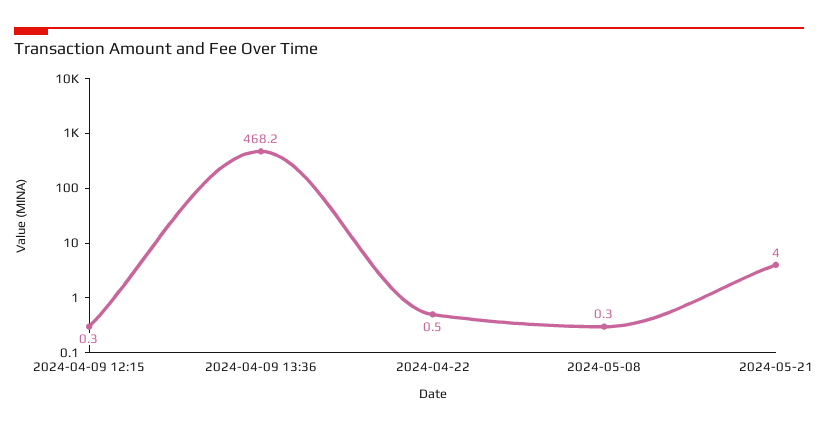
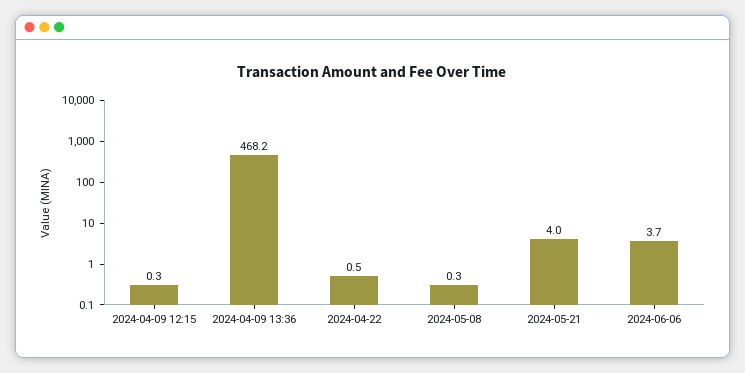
2024-06-06: none -> 3.7

